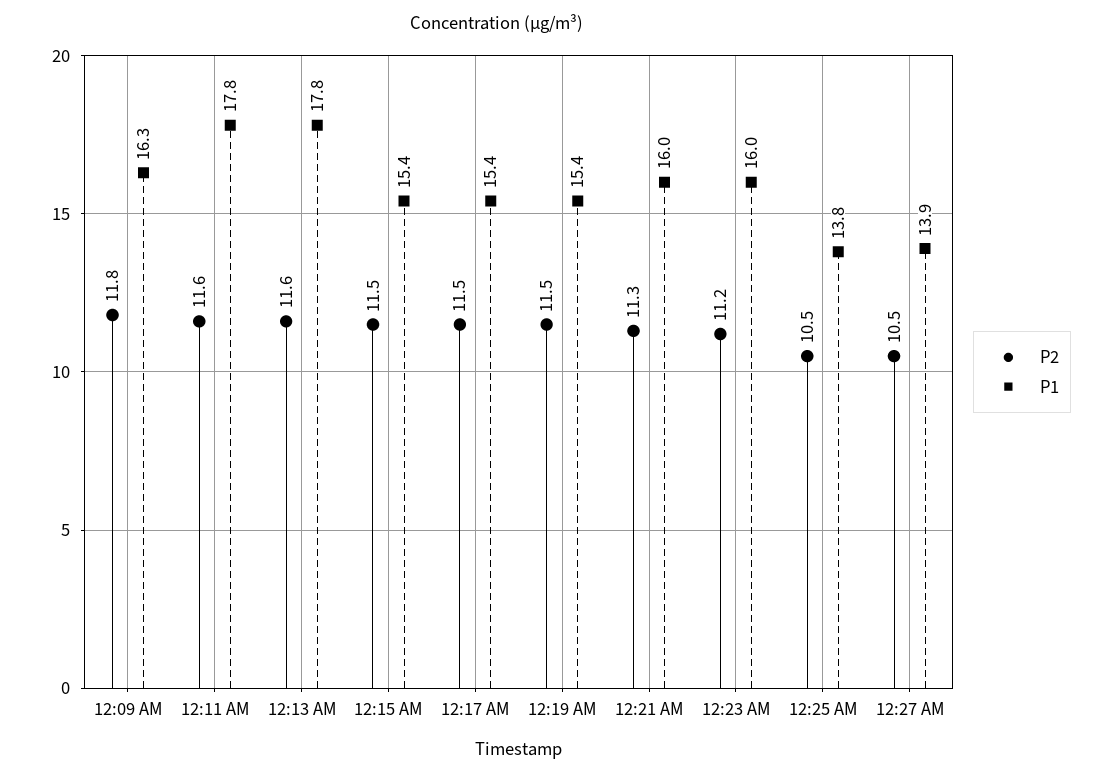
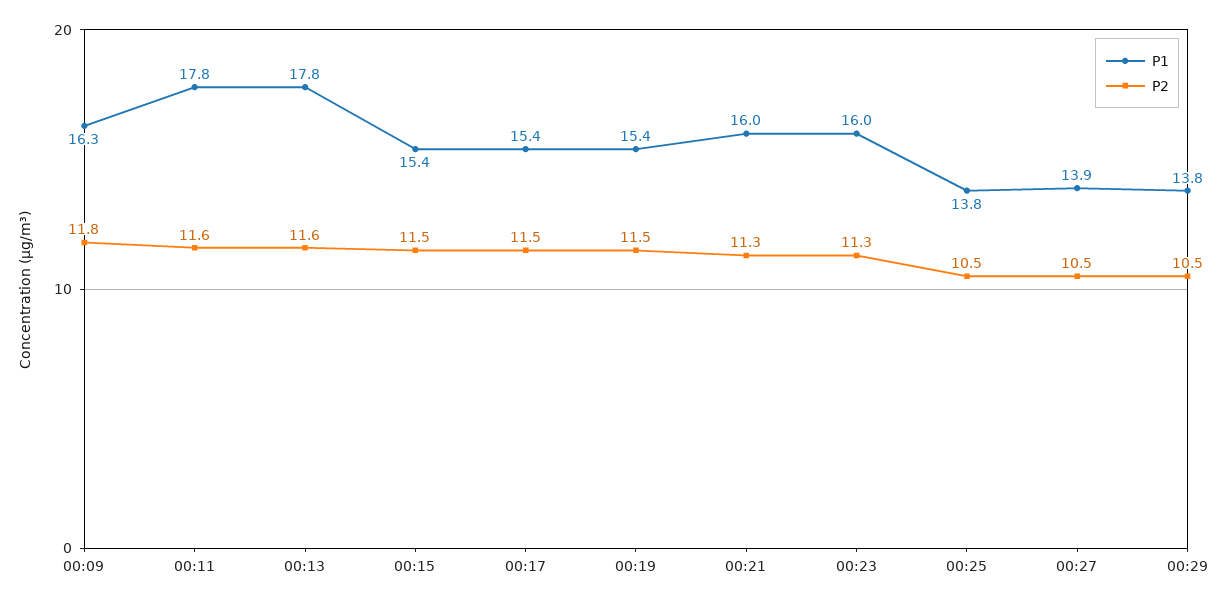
P2, 12:23 AM: 11.2 -> 11.3
P1, 00:29: none -> 13.8
P2, 00:29: none -> 10.5

